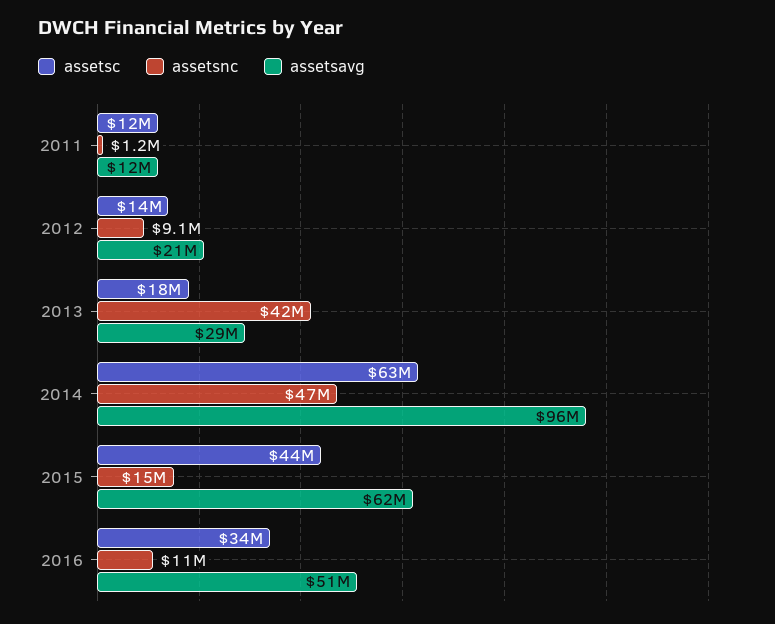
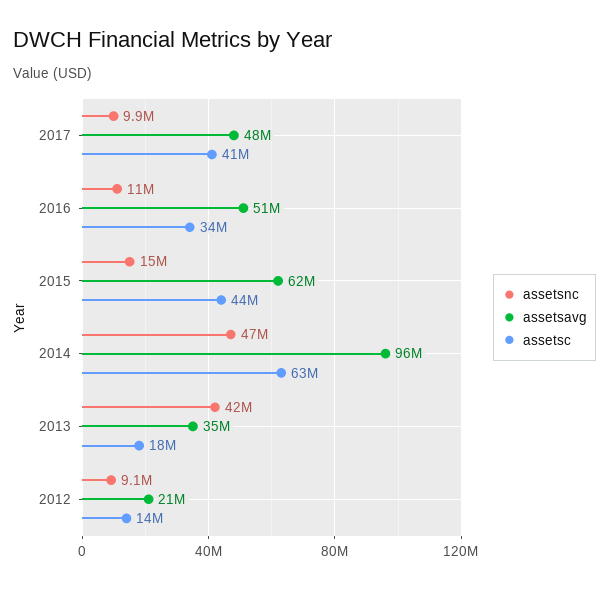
assetsc, 2011: 12000000 -> none
assetsnc, 2011: 1200000 -> none
assetsavg, 2011: 12000000 -> none
assetsavg, 2013: 29000000 -> 35000000
assetsnc, 2017: none -> 9900000
assetsavg, 2017: none -> 48000000
assetsc, 2017: none -> 41000000

